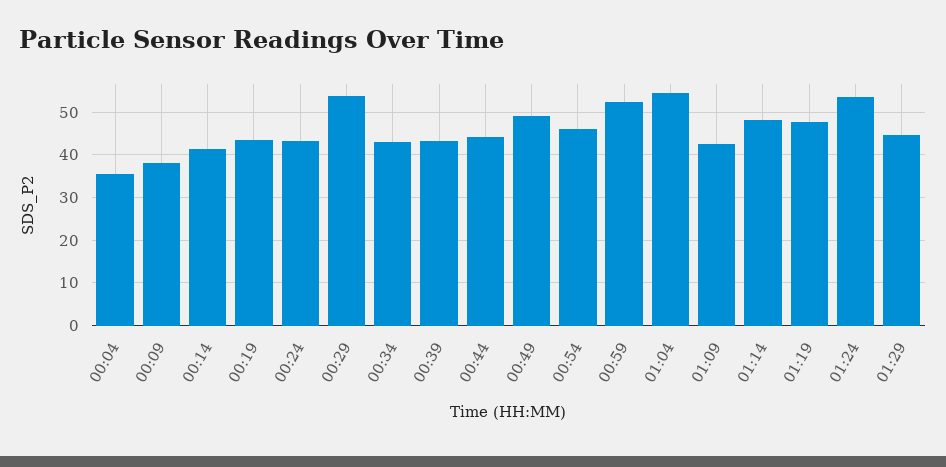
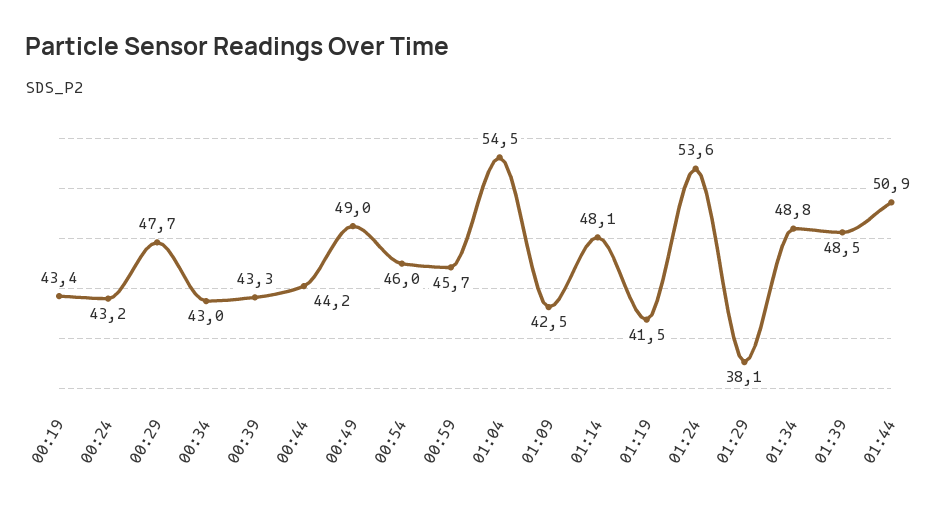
00:04: 36 -> none
00:09: 38 -> none
00:14: 42 -> none
00:29: 54 -> 47.7
00:59: 52 -> 45.7
01:19: 48 -> 41.5
01:29: 44 -> 38.1
01:34: none -> 48.8
01:39: none -> 48.5
01:44: none -> 50.9

